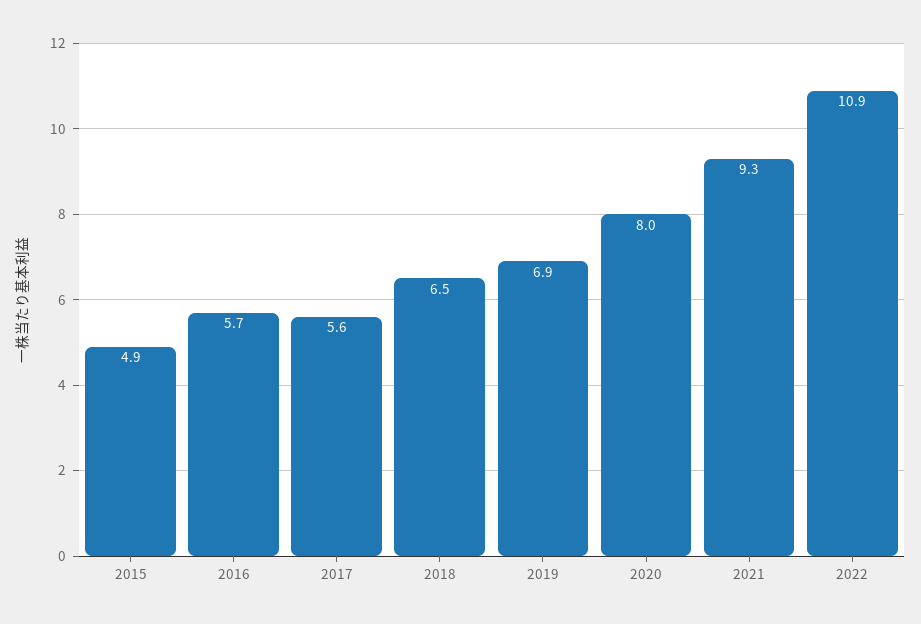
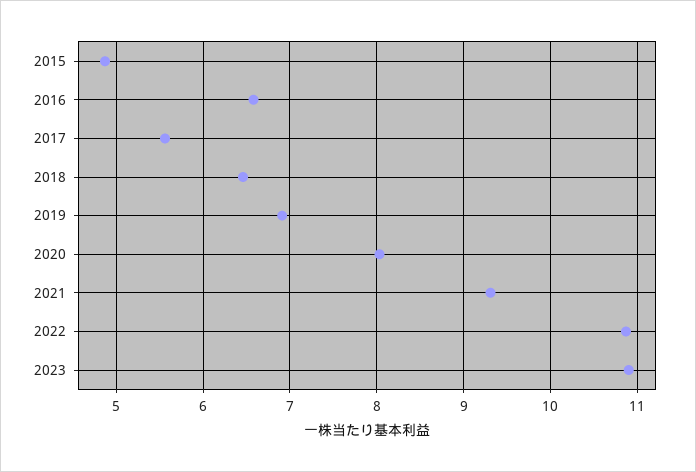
2016: 5.7 -> 6.6
2023: none -> 10.9

